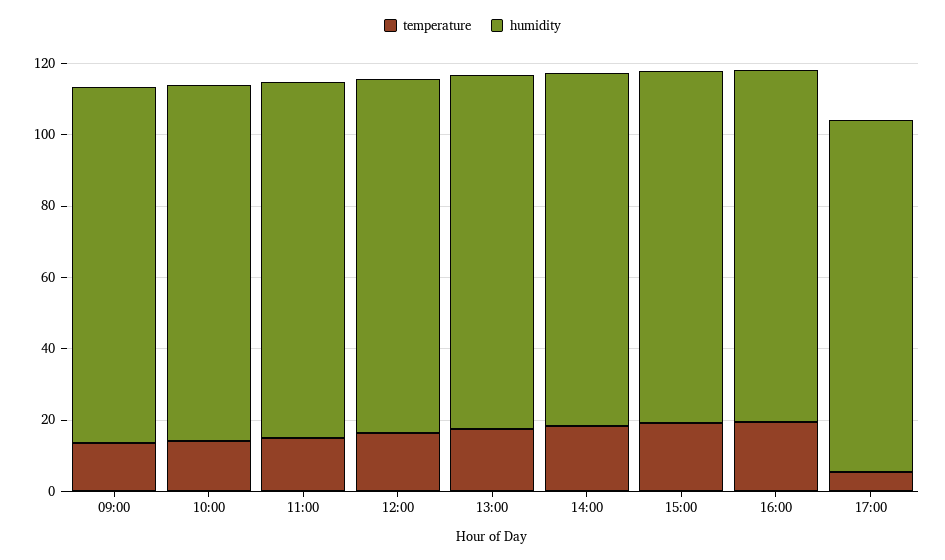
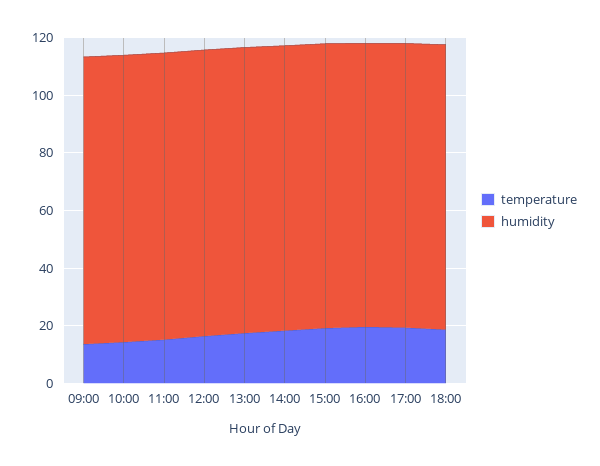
temperature, 17:00: 5 -> 20
temperature, 18:00: none -> 20
humidity, 18:00: none -> 100

